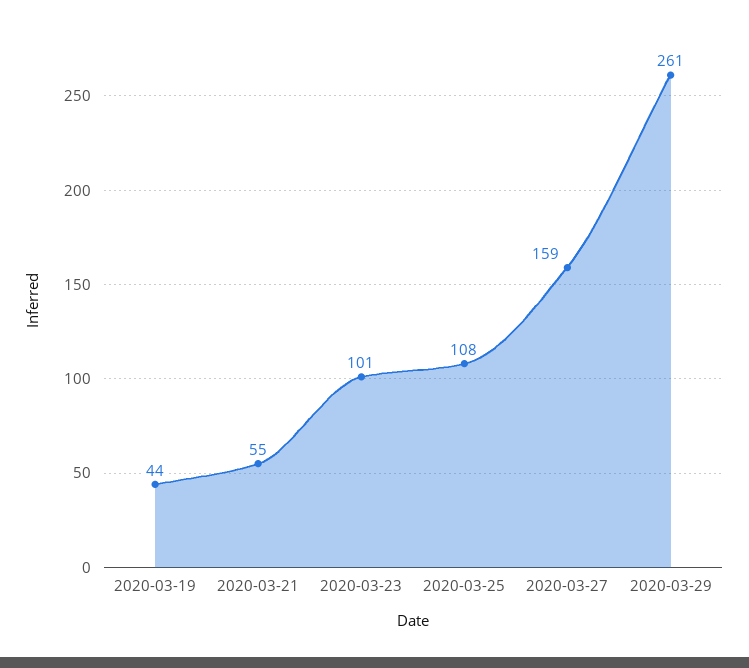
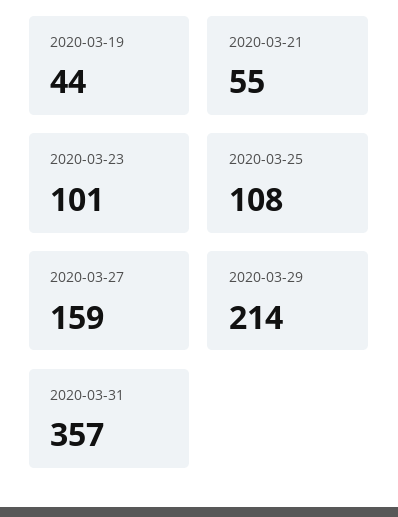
2020-03-29: 261 -> 214
2020-03-31: none -> 357

